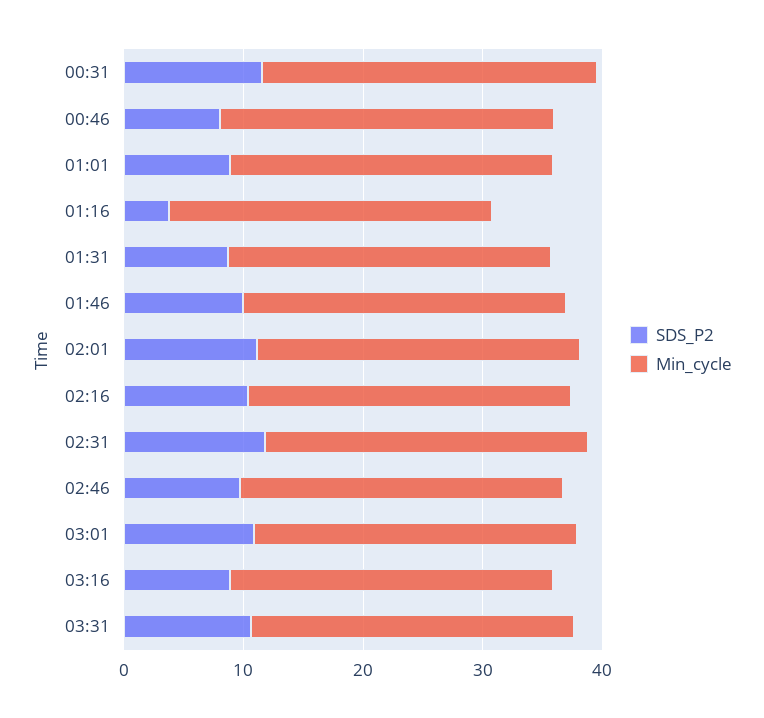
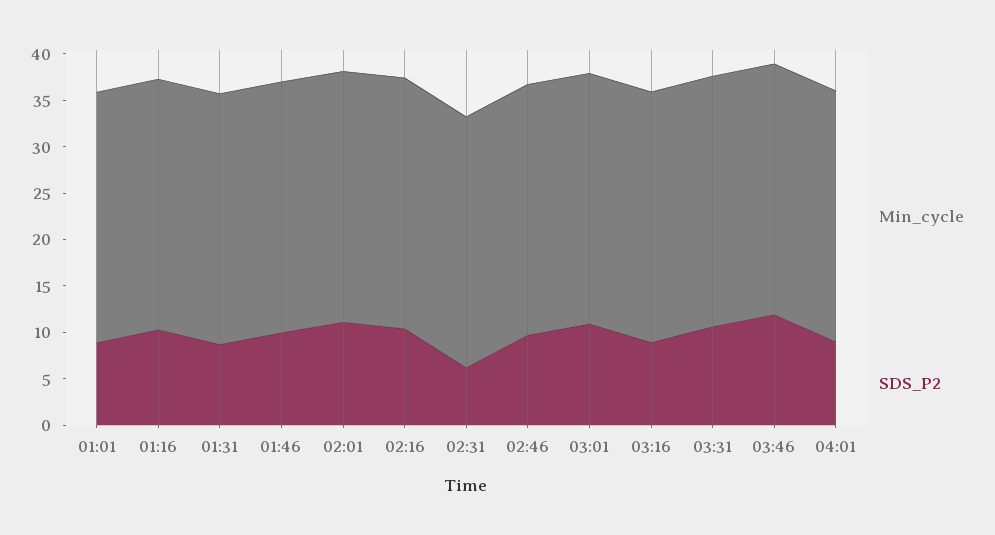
SDS_P2, 00:31: 12 -> none
Min_cycle, 00:31: 28 -> none
SDS_P2, 00:46: 8 -> none
Min_cycle, 00:46: 28 -> none
SDS_P2, 01:16: 4 -> 10
SDS_P2, 02:31: 12 -> 6
Min_cycle, 03:46: none -> 27
SDS_P2, 03:46: none -> 12
Min_cycle, 04:01: none -> 27
SDS_P2, 04:01: none -> 9

